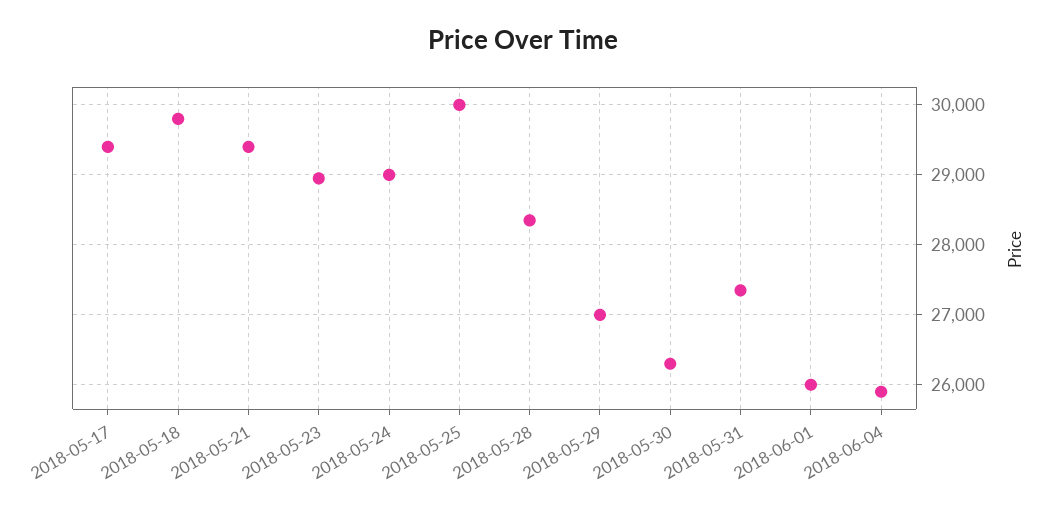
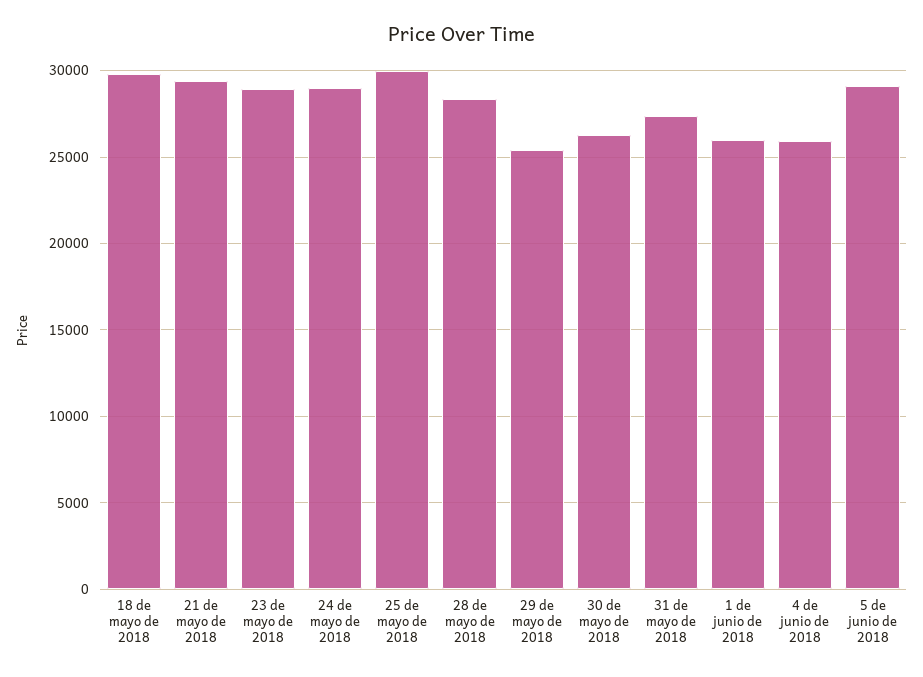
2018-05-17: 29400 -> none
2018-05-29: 27000 -> 25500
5 de junio de 2018: none -> 29000

